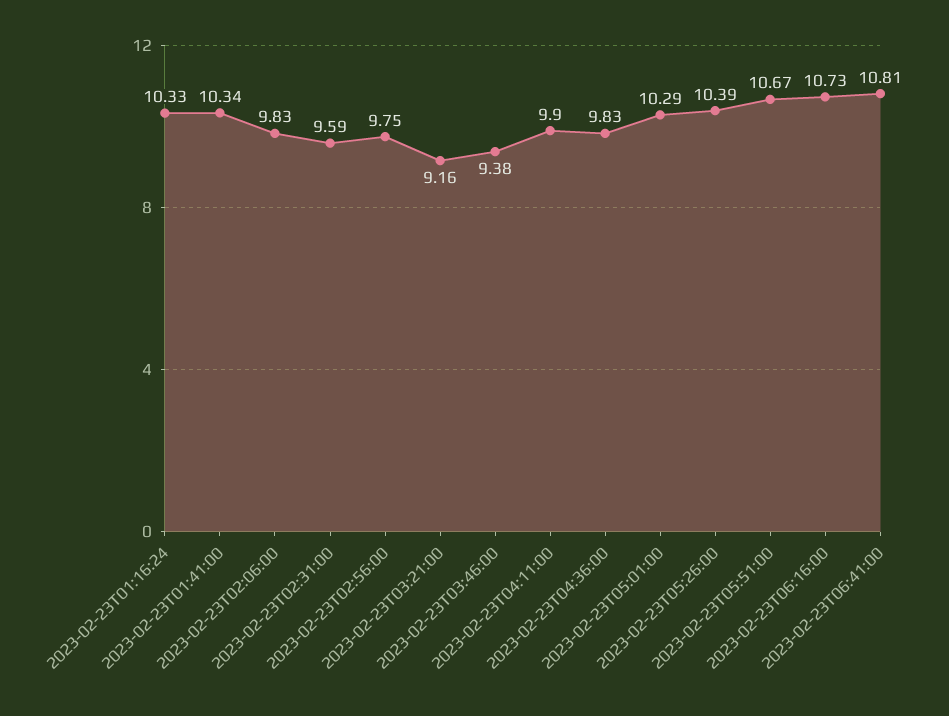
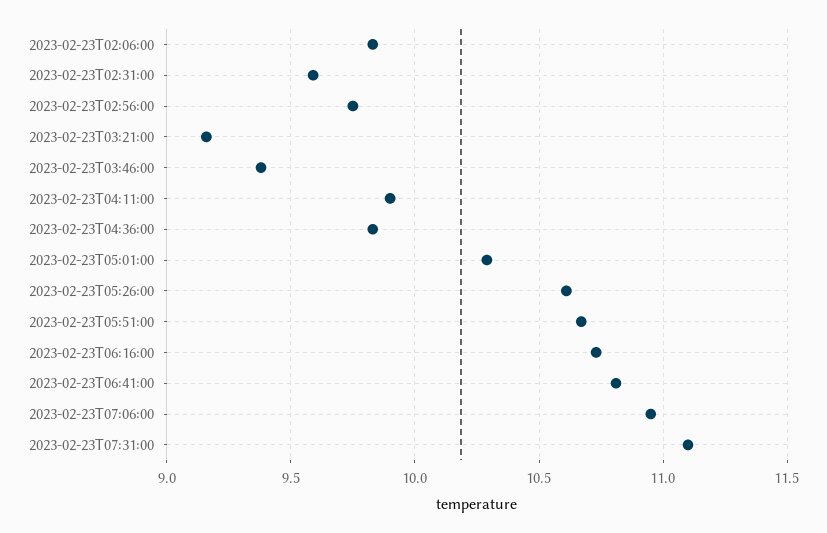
2023-02-23T01:16:24: 10.33 -> none
2023-02-23T01:41:00: 10.34 -> none
2023-02-23T05:26:00: 10.39 -> 10.6
2023-02-23T07:06:00: none -> 10.95
2023-02-23T07:31:00: none -> 11.1

